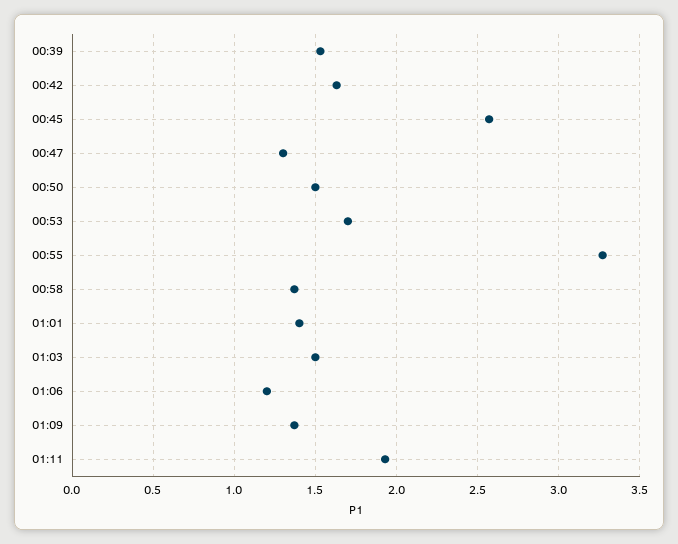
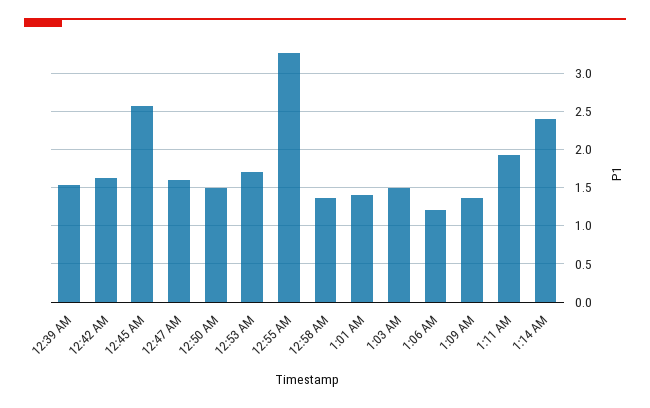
00:47: 1.3 -> 1.6
1:14 AM: none -> 2.4

